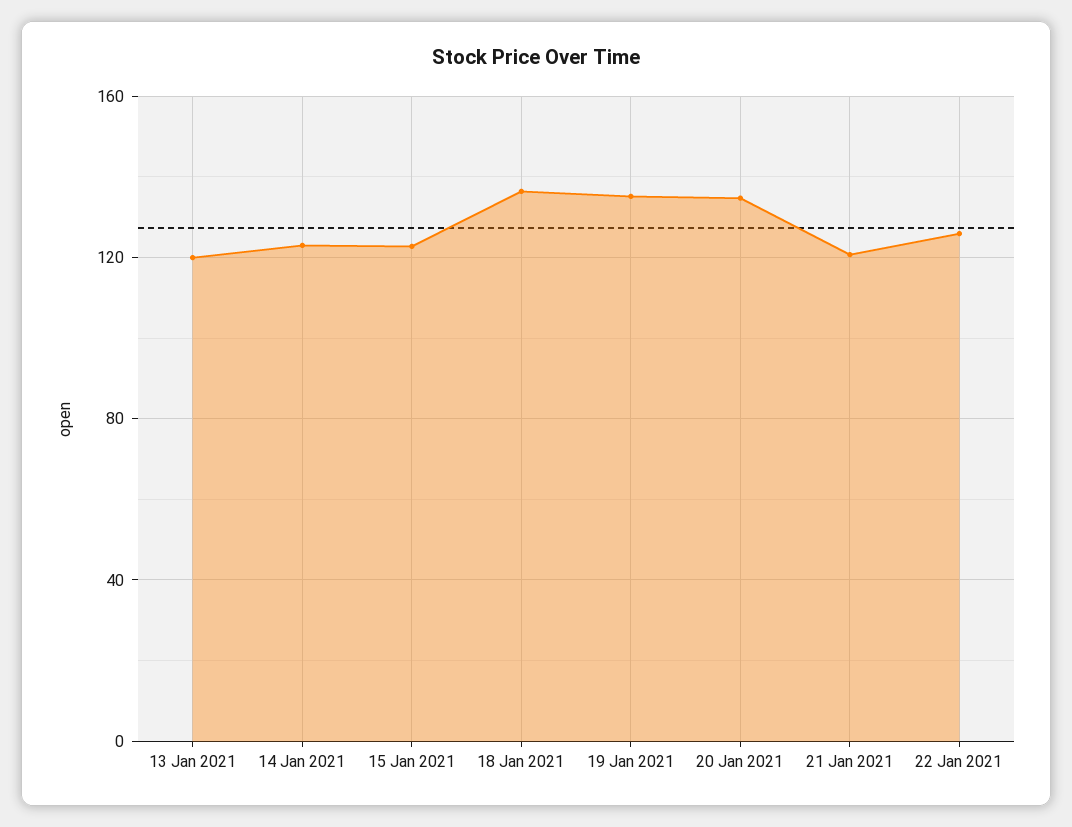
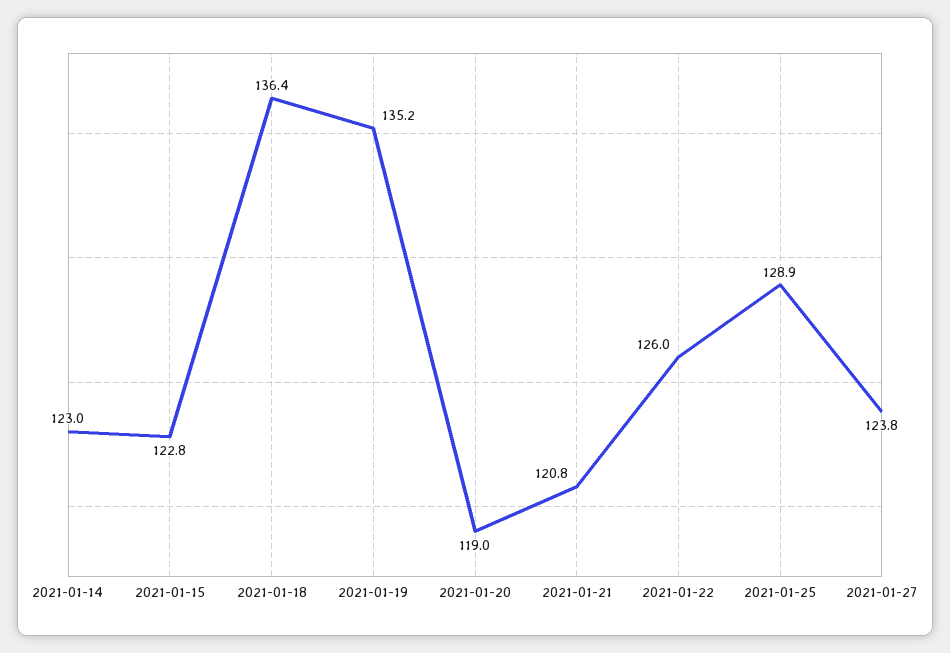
13 Jan 2021: 120 -> none
20 Jan 2021: 135 -> 119
2021-01-25: none -> 128.9
2021-01-27: none -> 123.8

